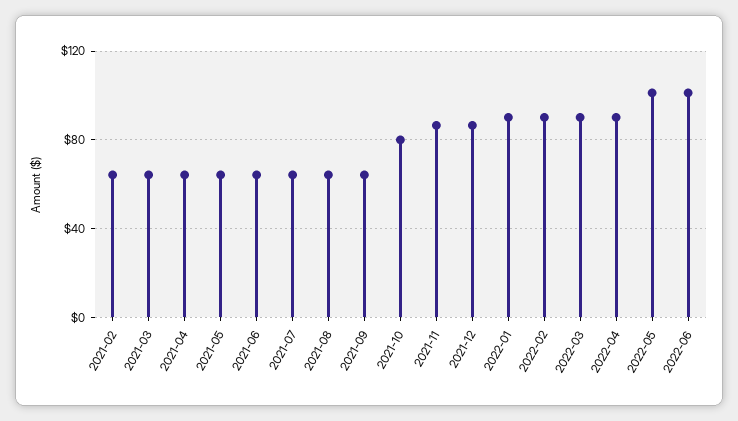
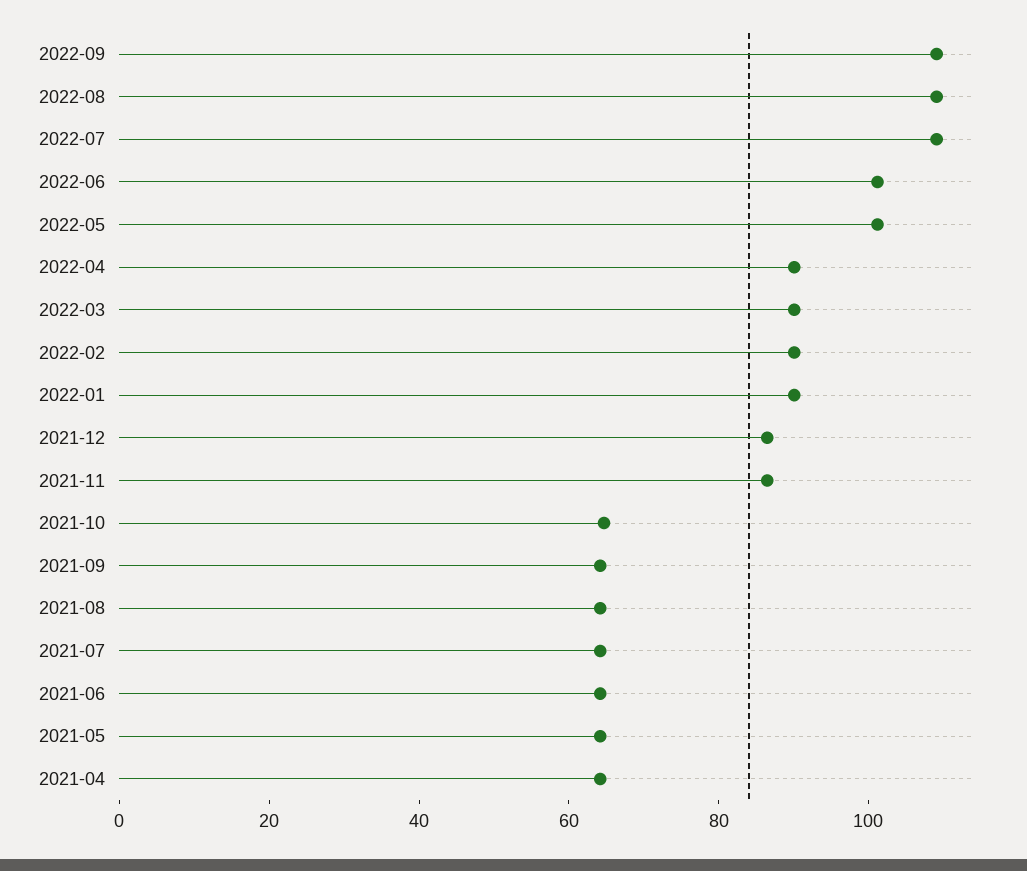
2021-02: 65 -> none
2021-03: 65 -> none
2021-10: 80 -> 65
2022-09: none -> 110
2022-08: none -> 110
2022-07: none -> 110

